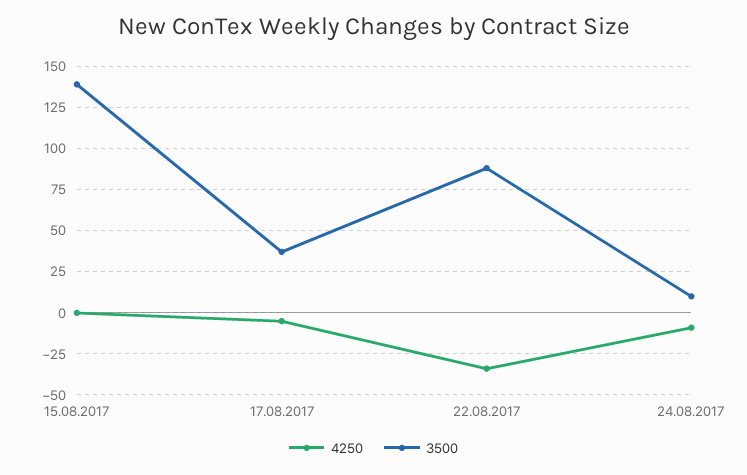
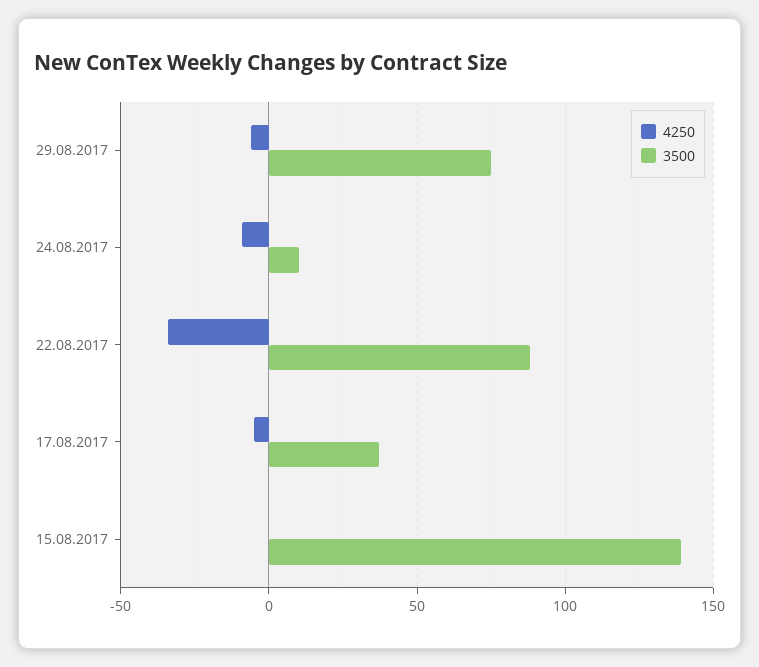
4250, 29.08.2017: none -> -5
3500, 29.08.2017: none -> 75

